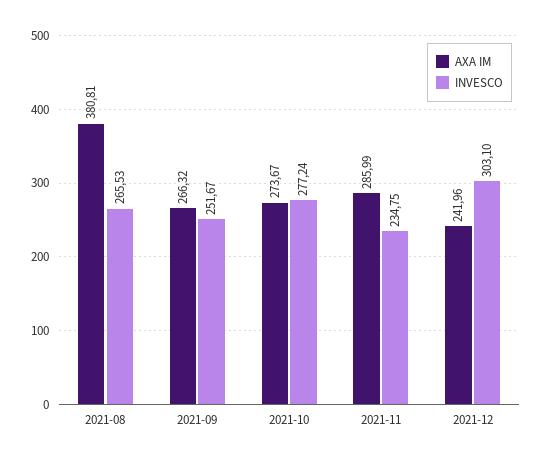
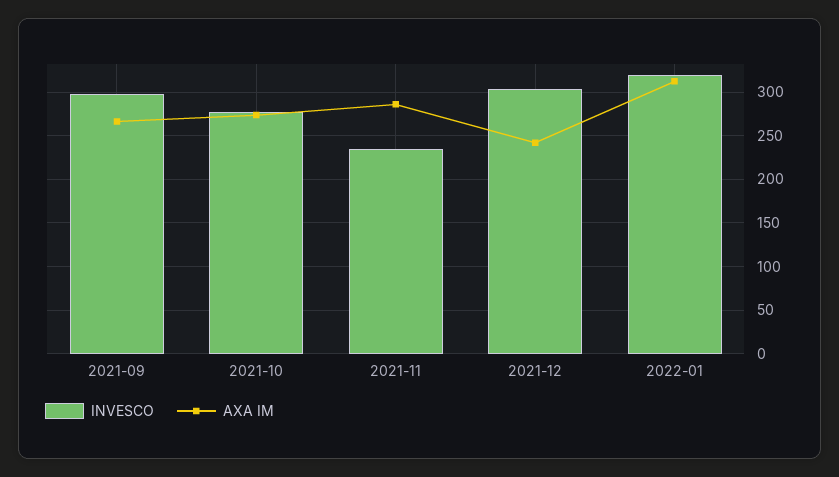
AXA IM, 2021-08: 380.81 -> none
INVESCO, 2021-08: 265.53 -> none
INVESCO, 2021-09: 251.67 -> 300
INVESCO, 2022-01: none -> 320
AXA IM, 2022-01: none -> 310

